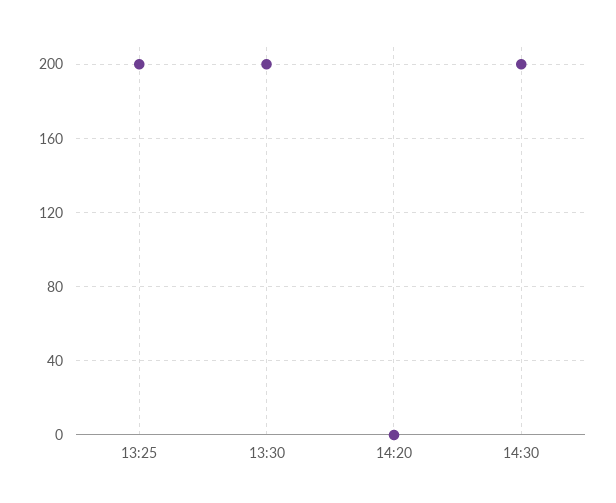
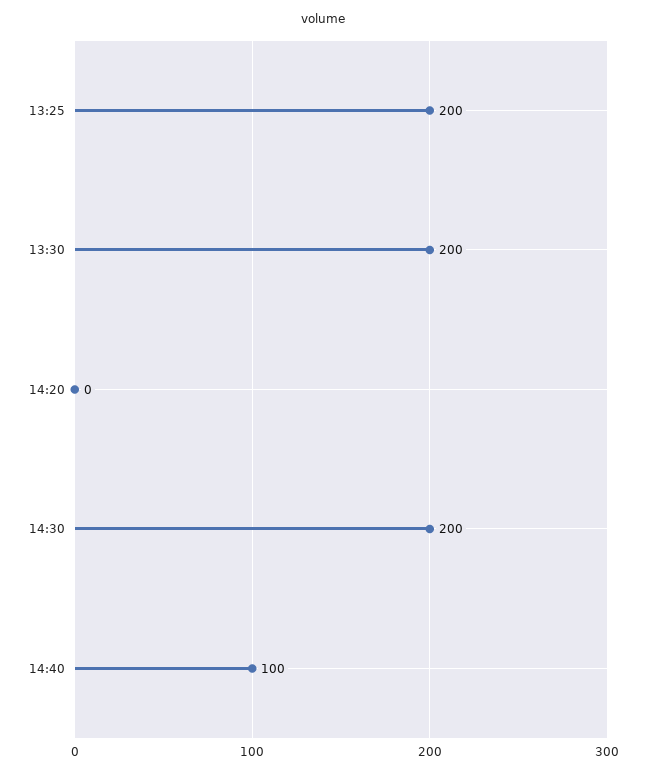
14:40: none -> 100

